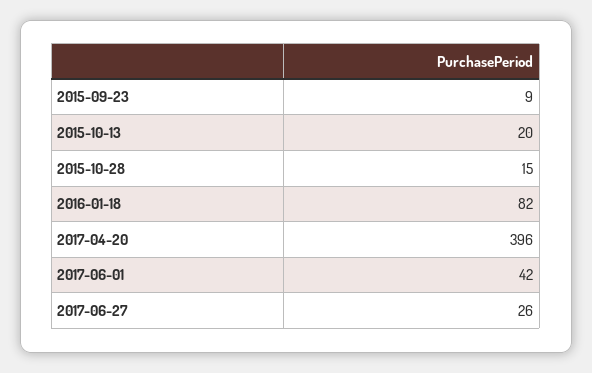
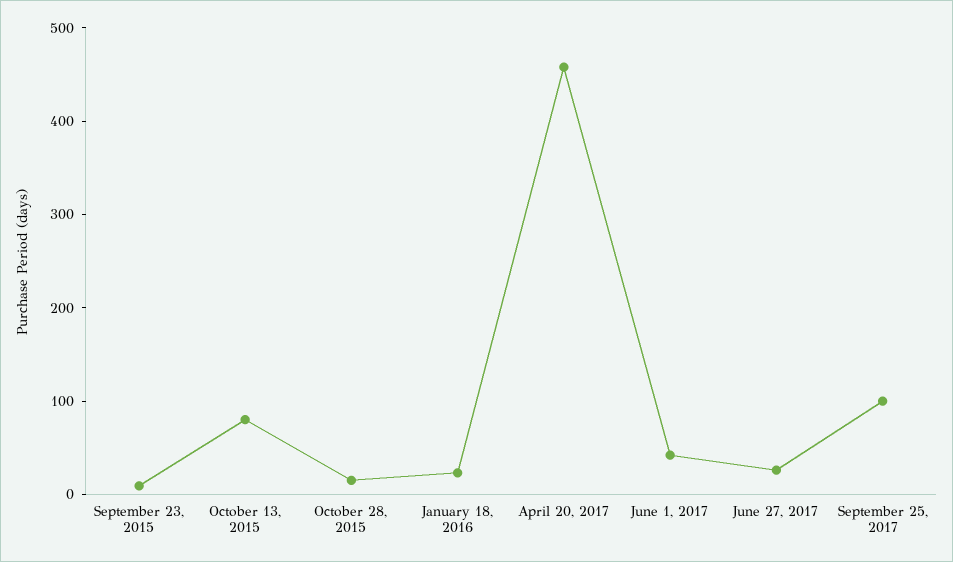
2015-10-13: 20 -> 80
2016-01-18: 82 -> 20
2017-04-20: 396 -> 460
September 25, 2017: none -> 100

